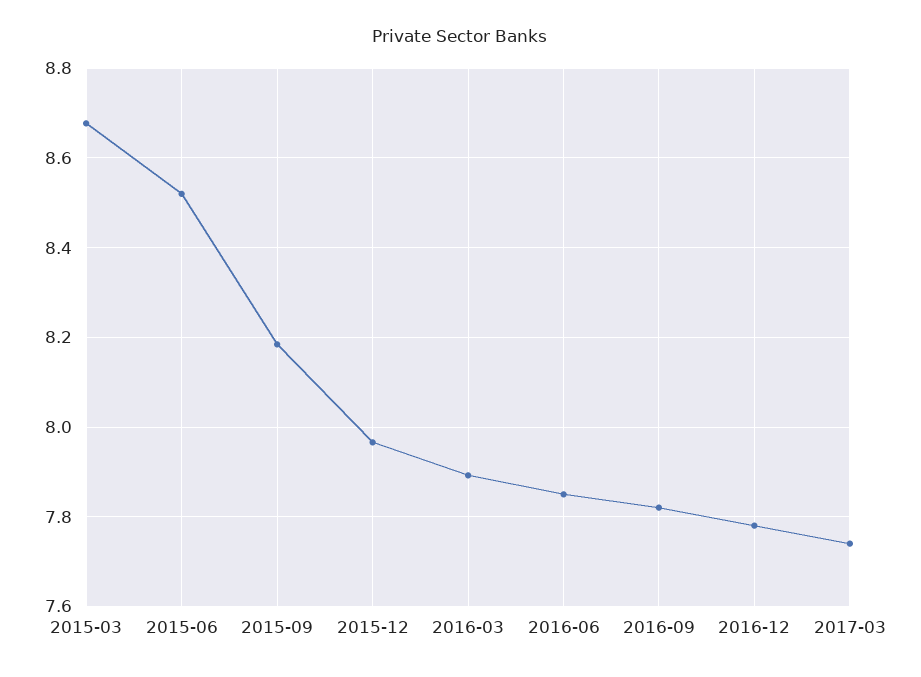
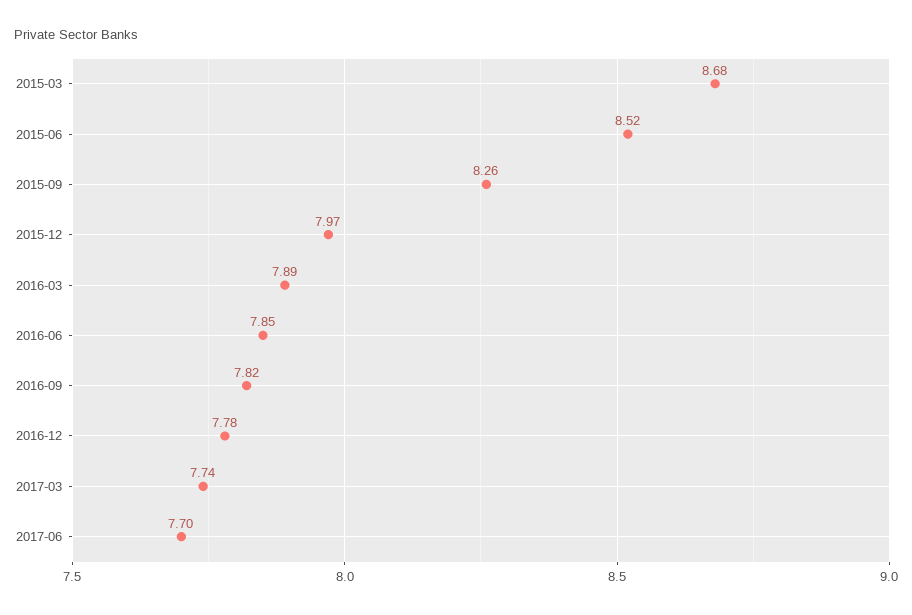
2015-09: 8.18 -> 8.26
2017-06: none -> 7.7

